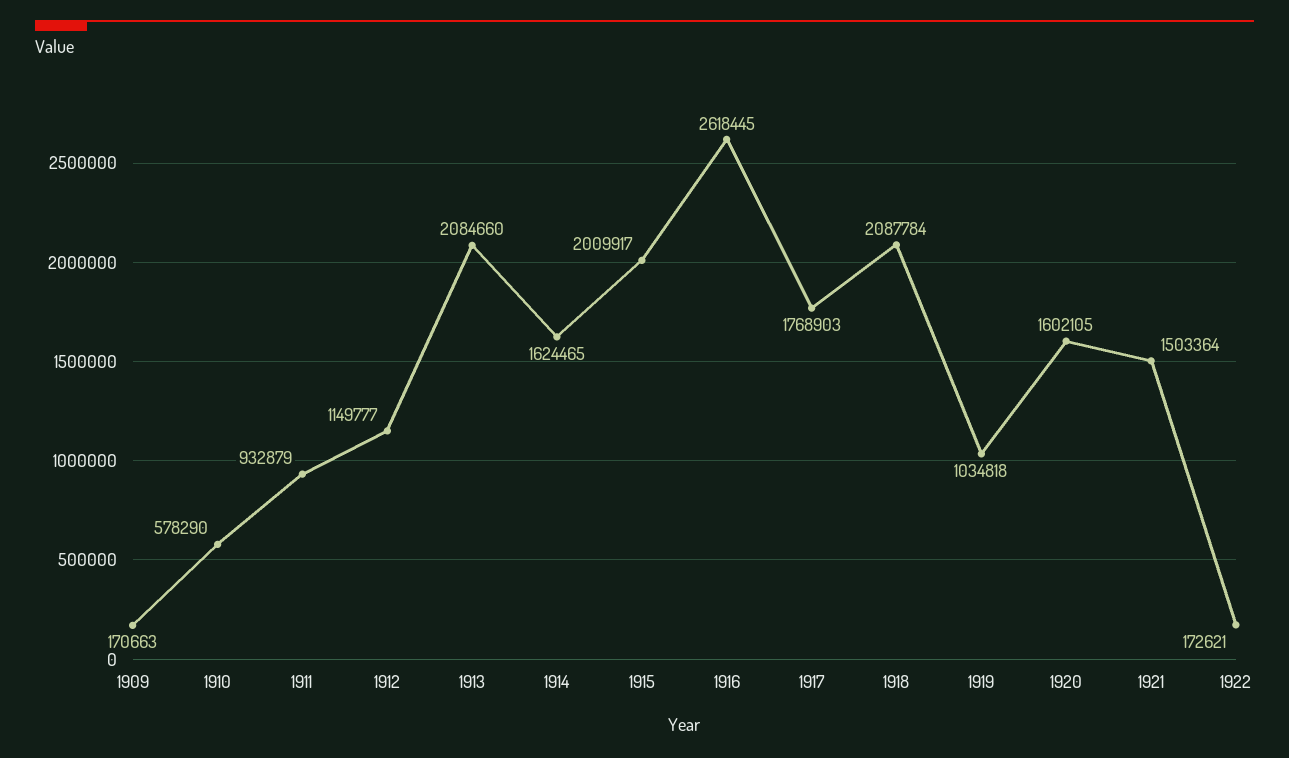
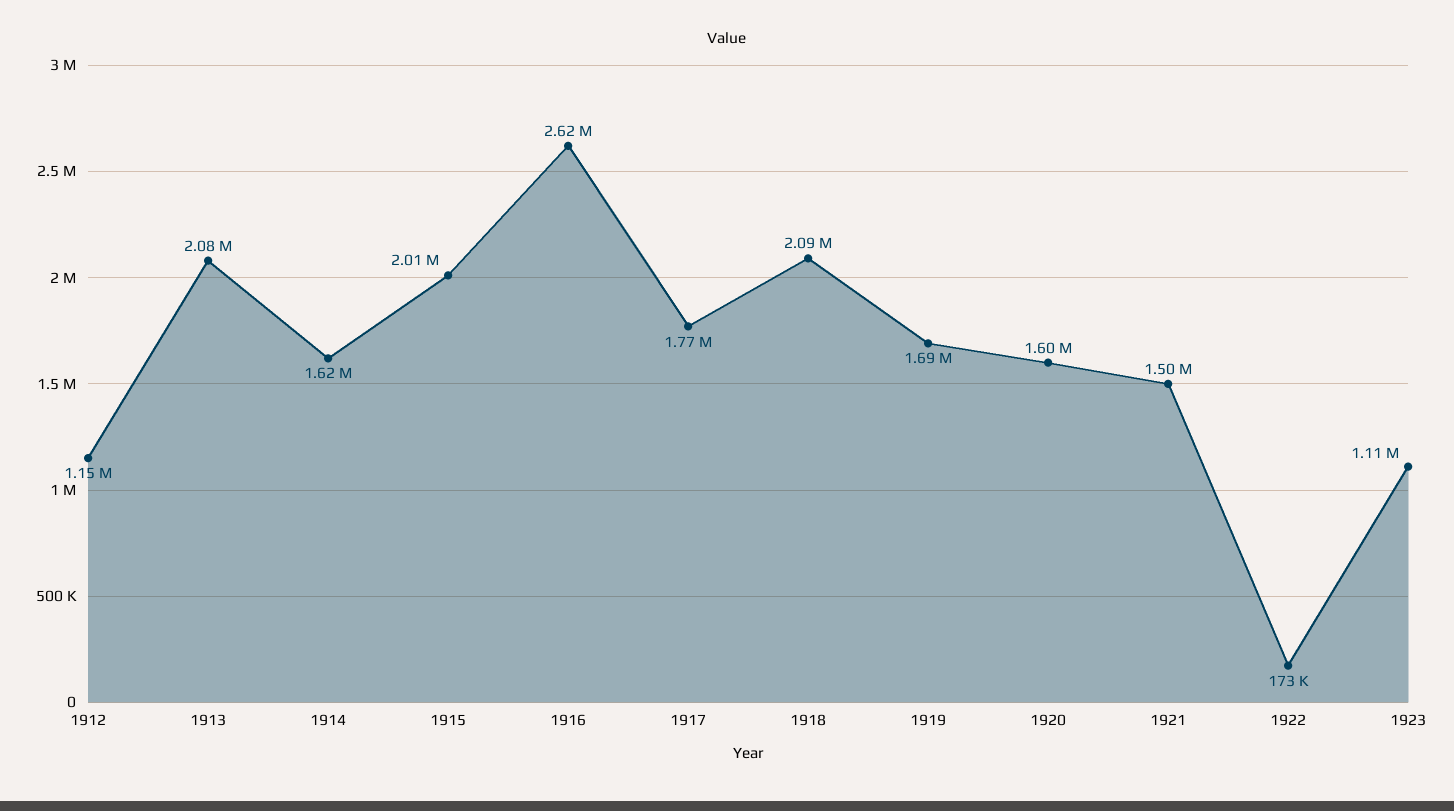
1909: 170663 -> none
1910: 578290 -> none
1911: 932879 -> none
1919: 1034818 -> 1690000
1923: none -> 1110000

